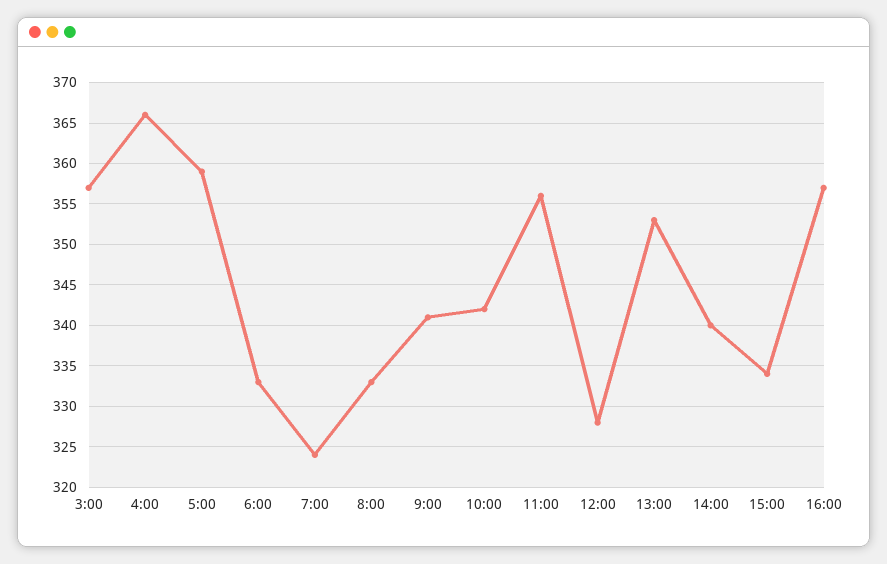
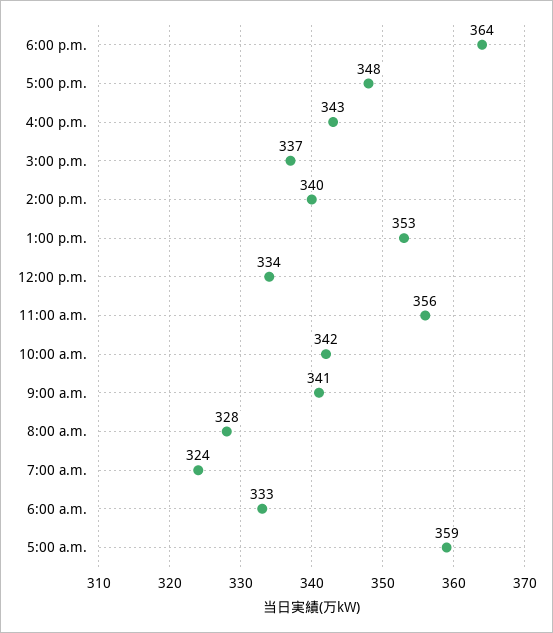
3:00: 357 -> none
4:00: 366 -> none
8:00: 333 -> 328
12:00: 328 -> 334
15:00: 334 -> 337
16:00: 357 -> 343
6:00 p.m.: none -> 364
5:00 p.m.: none -> 348

